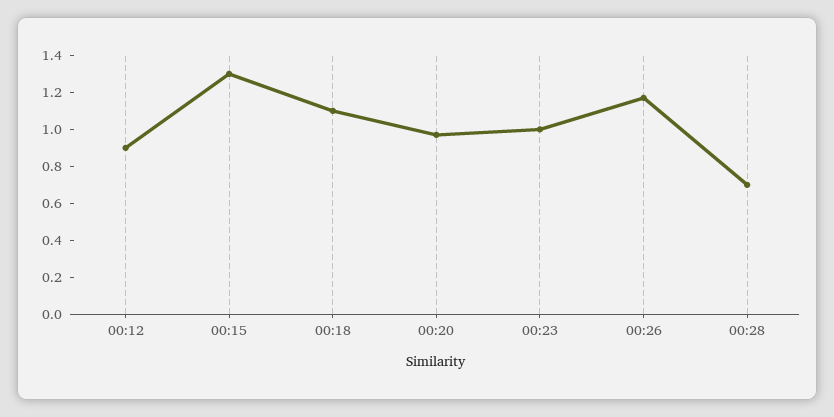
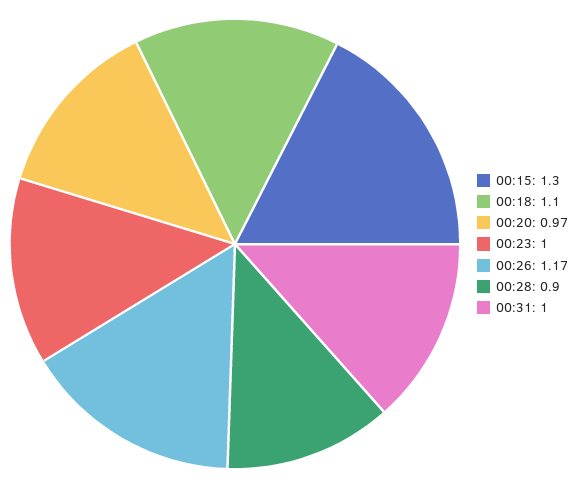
00:12: 0.9 -> none
00:28: 0.7 -> 0.9
00:31: none -> 1

